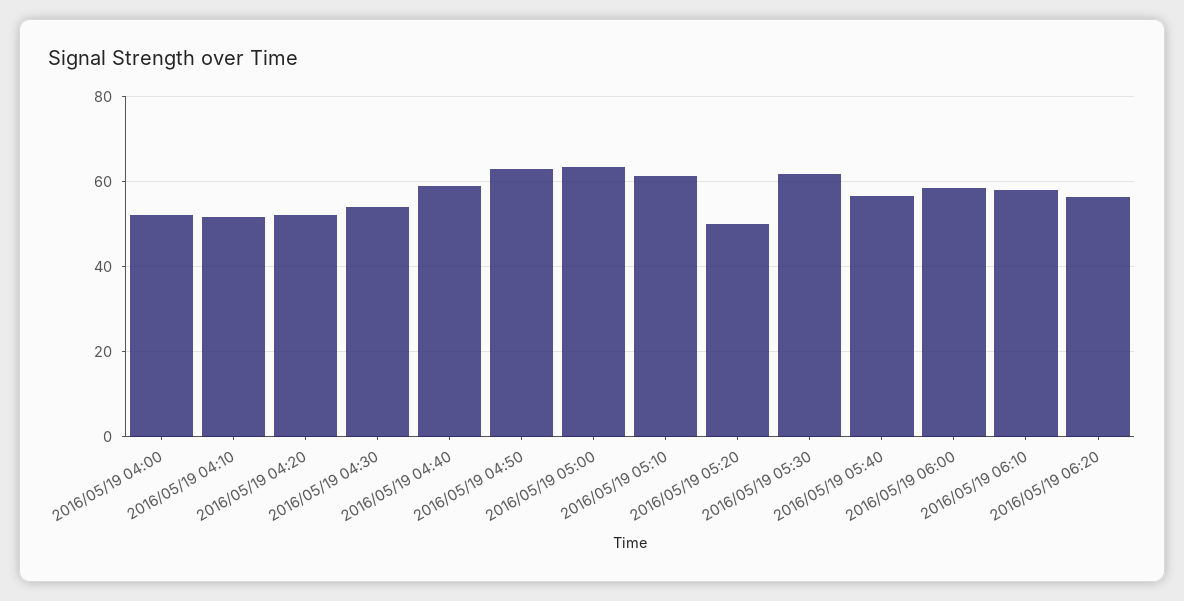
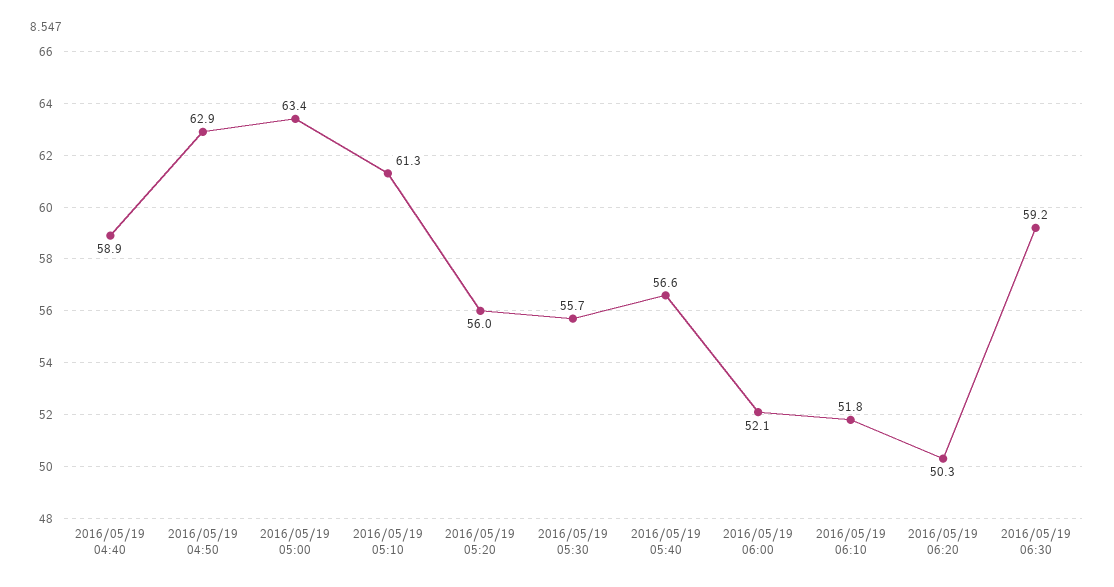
2016/05/19 04:00: 52 -> none
2016/05/19 04:10: 52 -> none
2016/05/19 04:20: 52 -> none
2016/05/19 04:30: 54 -> none
2016/05/19 05:20: 50 -> 56
2016/05/19 05:30: 62 -> 55.7
2016/05/19 06:00: 58 -> 52.1
2016/05/19 06:10: 58 -> 51.8
2016/05/19 06:20: 56 -> 50.3
2016/05/19 06:30: none -> 59.2

